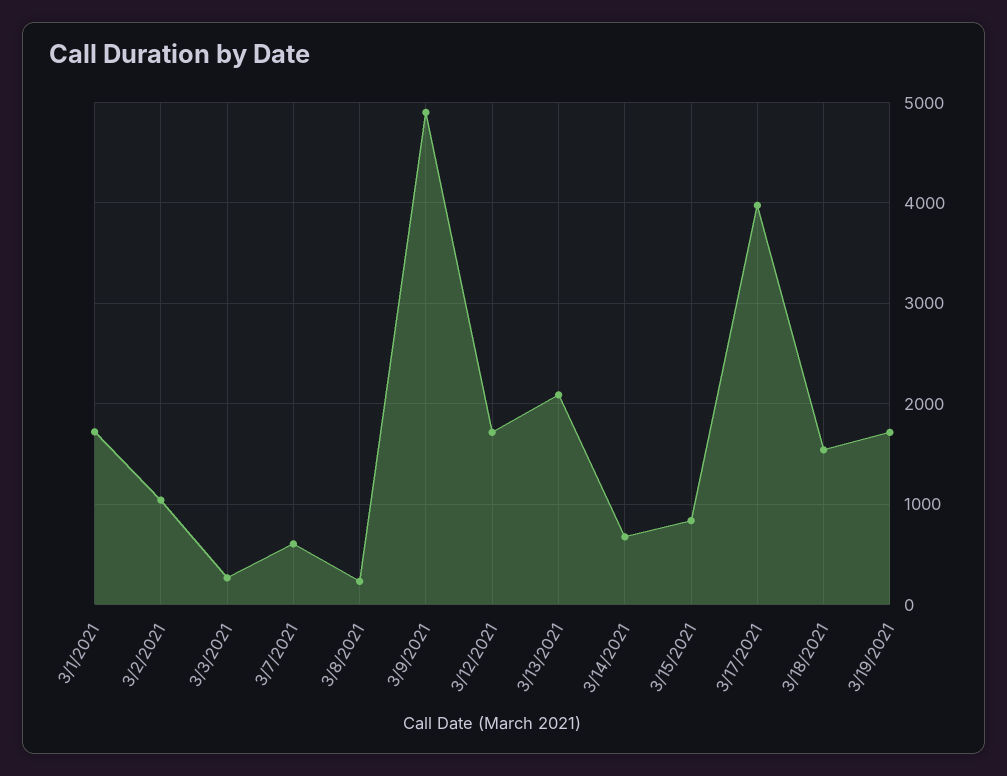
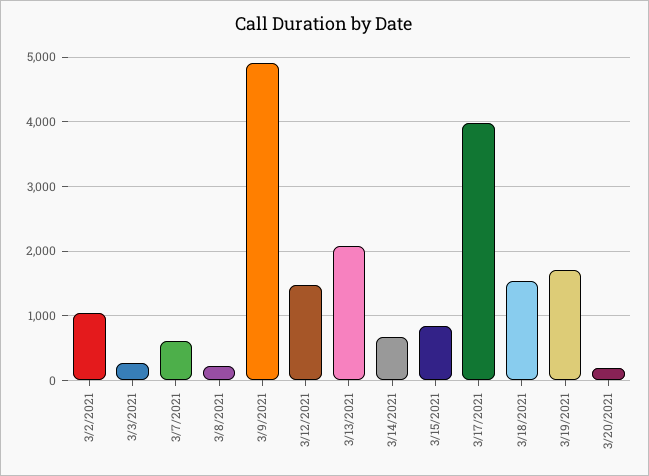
3/1/2021: 1700 -> none
3/12/2021: 1700 -> 1500
3/20/2021: none -> 200

